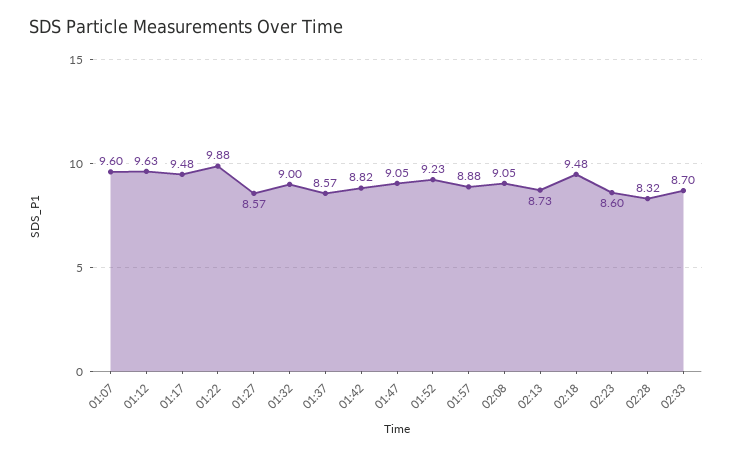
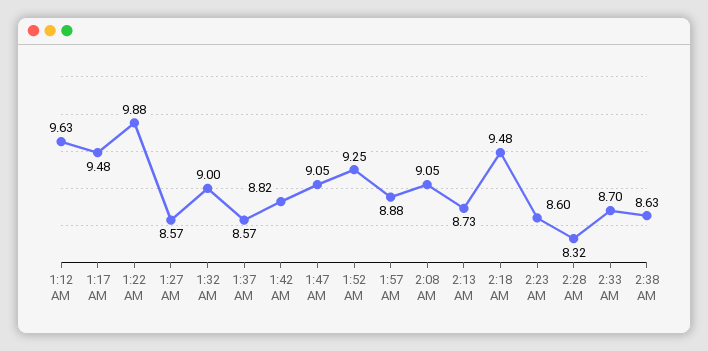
01:07: 9.6 -> none
01:52: 9.23 -> 9.25
2:38 AM: none -> 8.63

